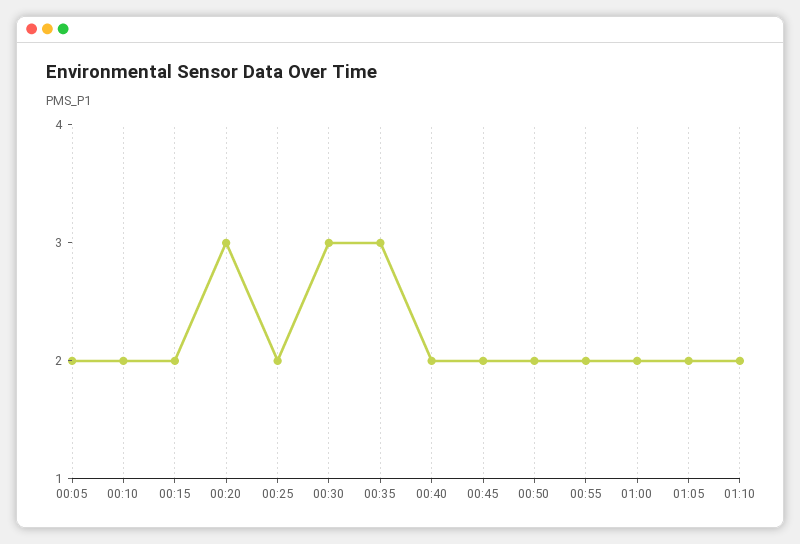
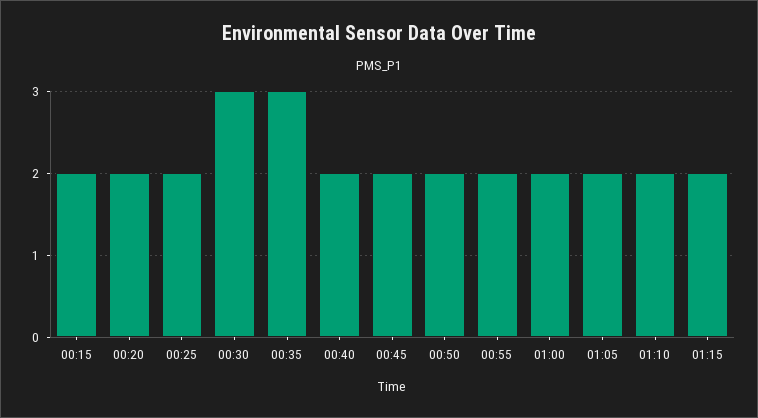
00:05: 2 -> none
00:10: 2 -> none
00:20: 3 -> 2
01:15: none -> 2

